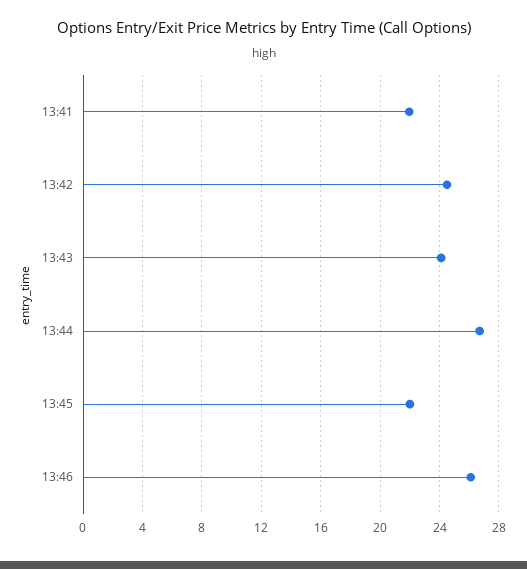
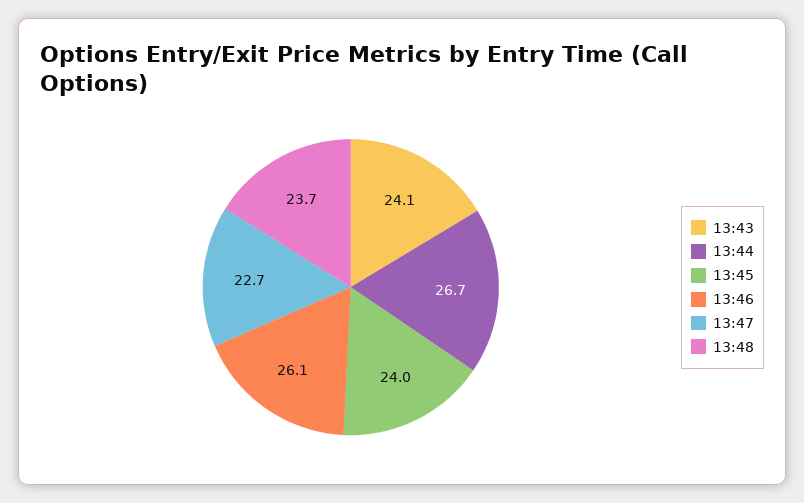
13:41: 22 -> none
13:42: 24.5 -> none
13:45: 22 -> 24
13:47: none -> 22.7
13:48: none -> 23.7

